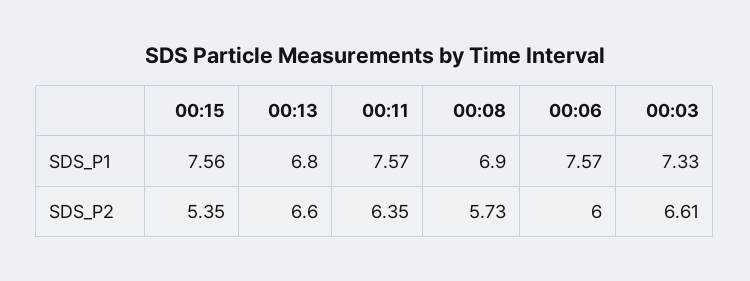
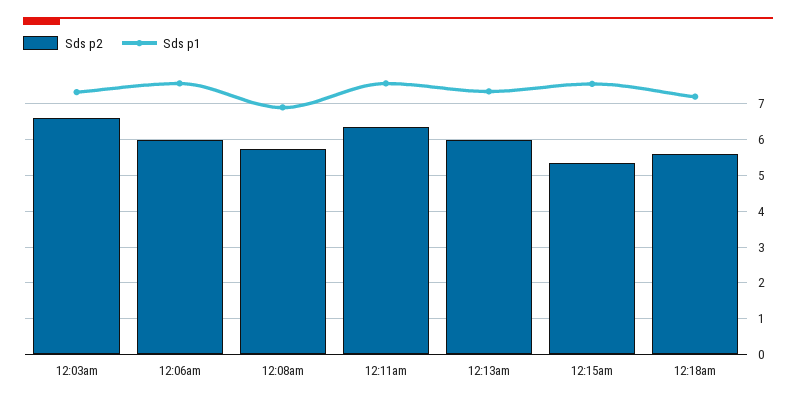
SDS_P1, 00:13: 6.8 -> 7.4
SDS_P2, 00:13: 6.6 -> 6
SDS_P2, 12:18am: none -> 5.6
SDS_P1, 12:18am: none -> 7.2

